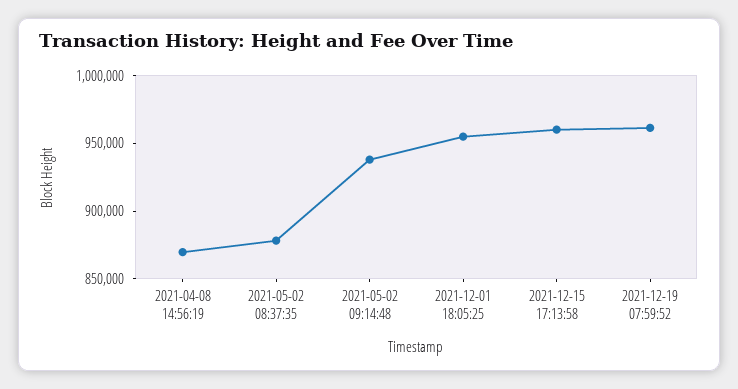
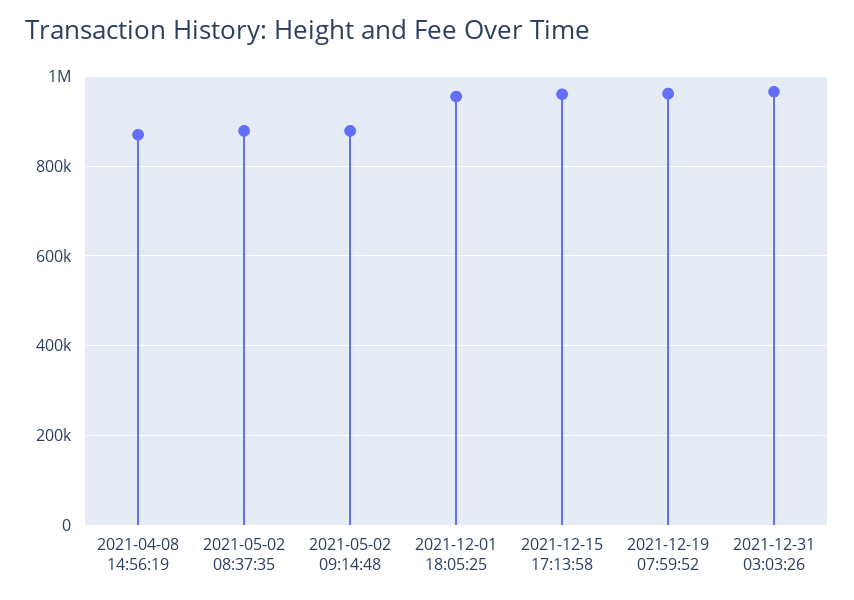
2021-05-02 09:14:48: 940000 -> 880000
2021-12-31 03:03:26: none -> 960000

